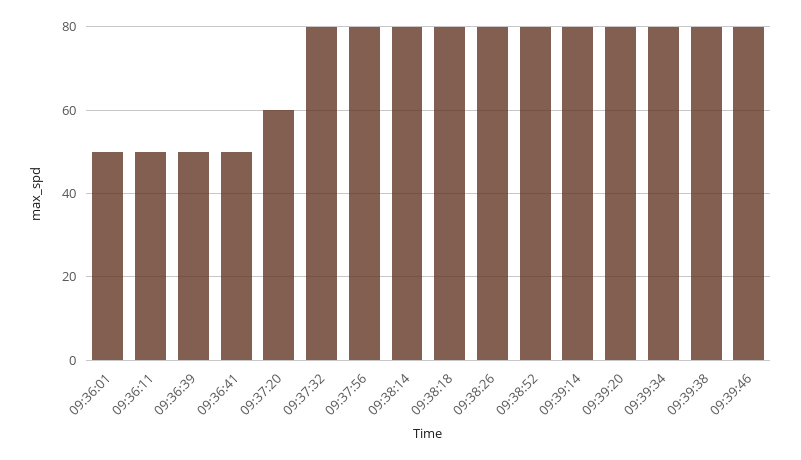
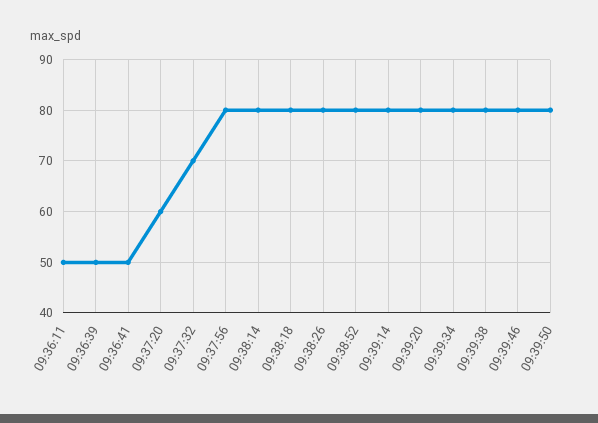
09:36:01: 50 -> none
09:37:32: 80 -> 70
09:39:50: none -> 80

